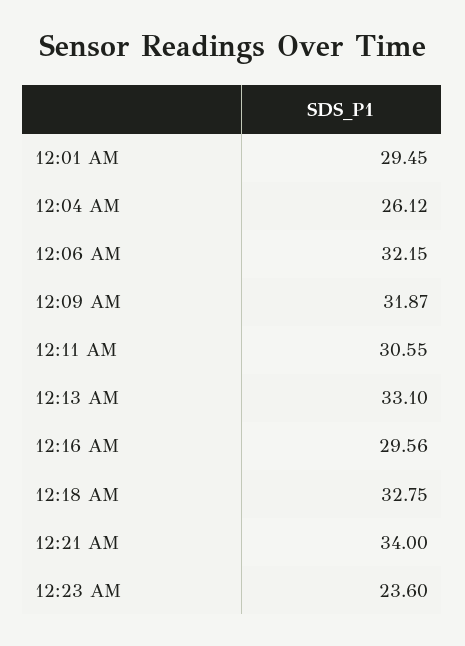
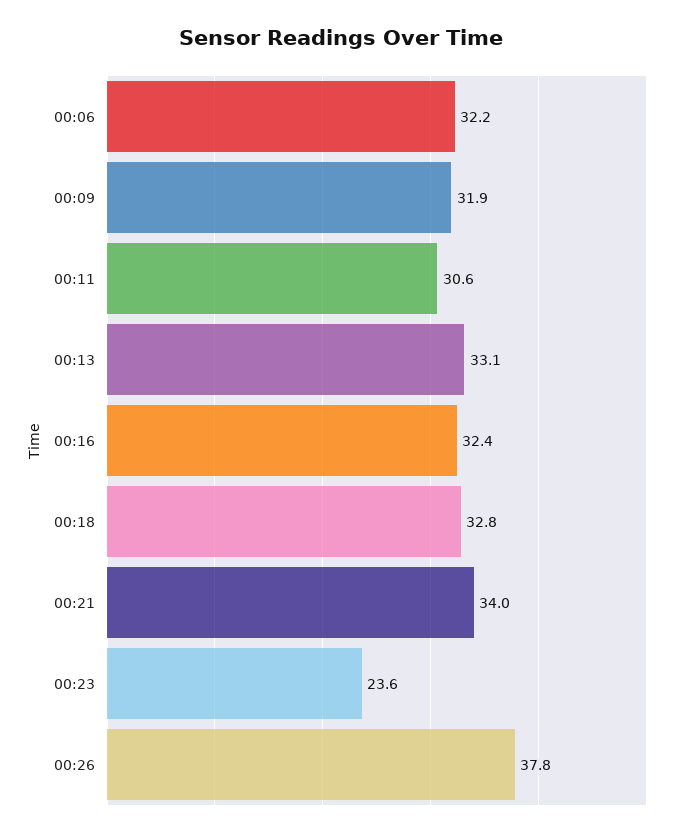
12:01 AM: 29.45 -> none
12:04 AM: 26.12 -> none
12:16 AM: 29.56 -> 32.4
00:26: none -> 37.8

